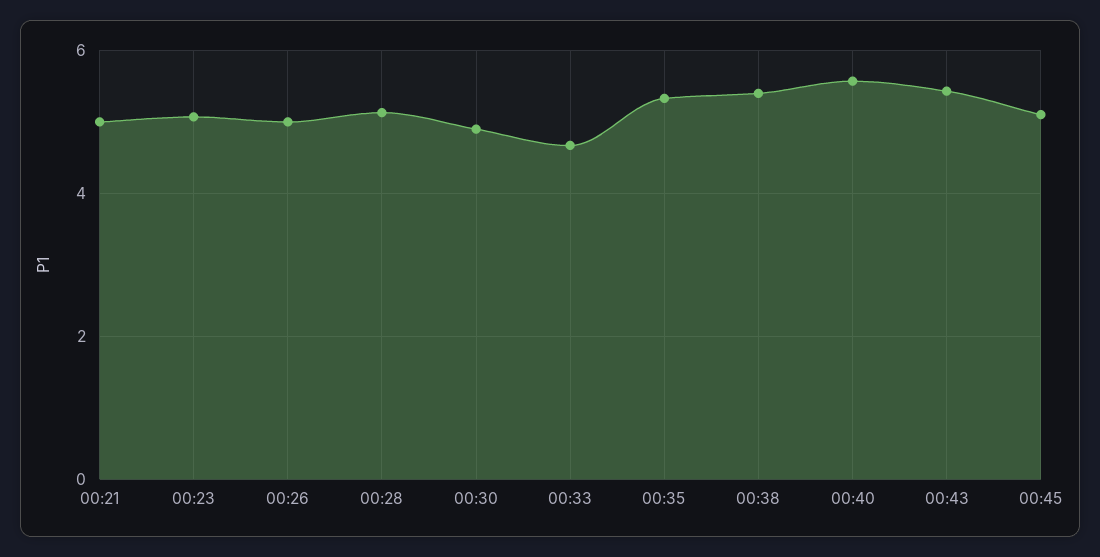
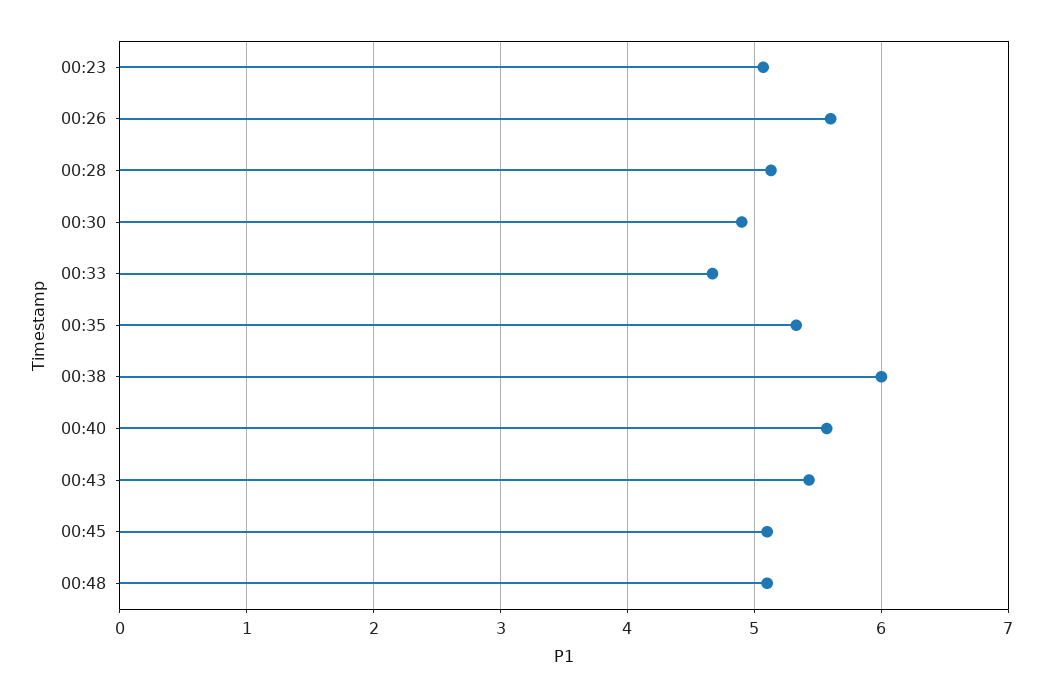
00:21: 5 -> none
00:26: 5 -> 5.6
00:38: 5.4 -> 6
00:48: none -> 5.1

